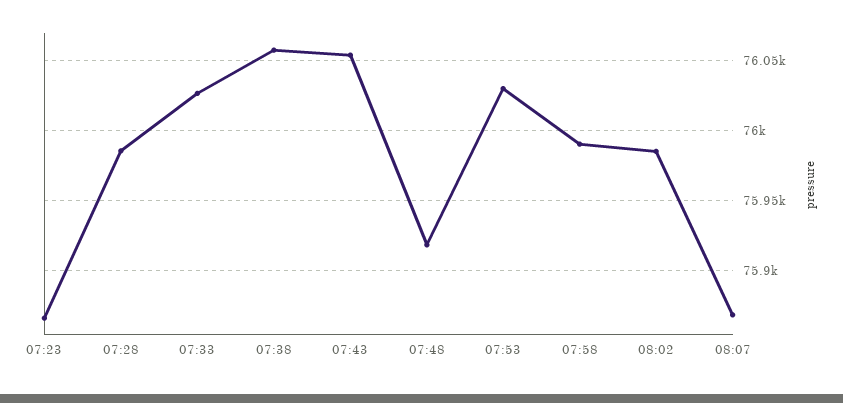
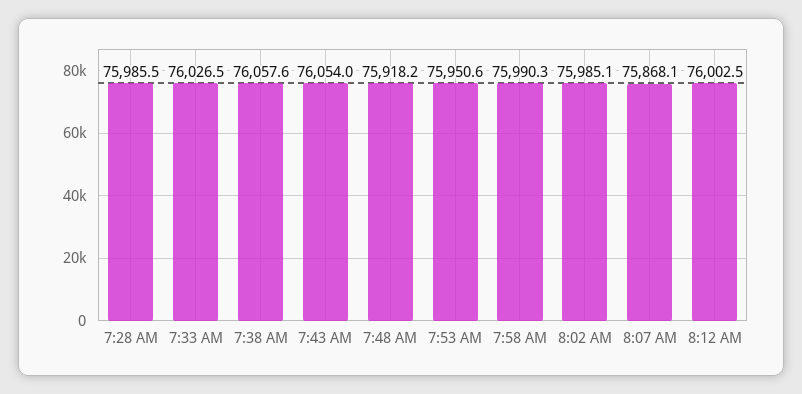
07:23: 75865 -> none
07:53: 76030 -> 75950.6
8:12 AM: none -> 76002.5

